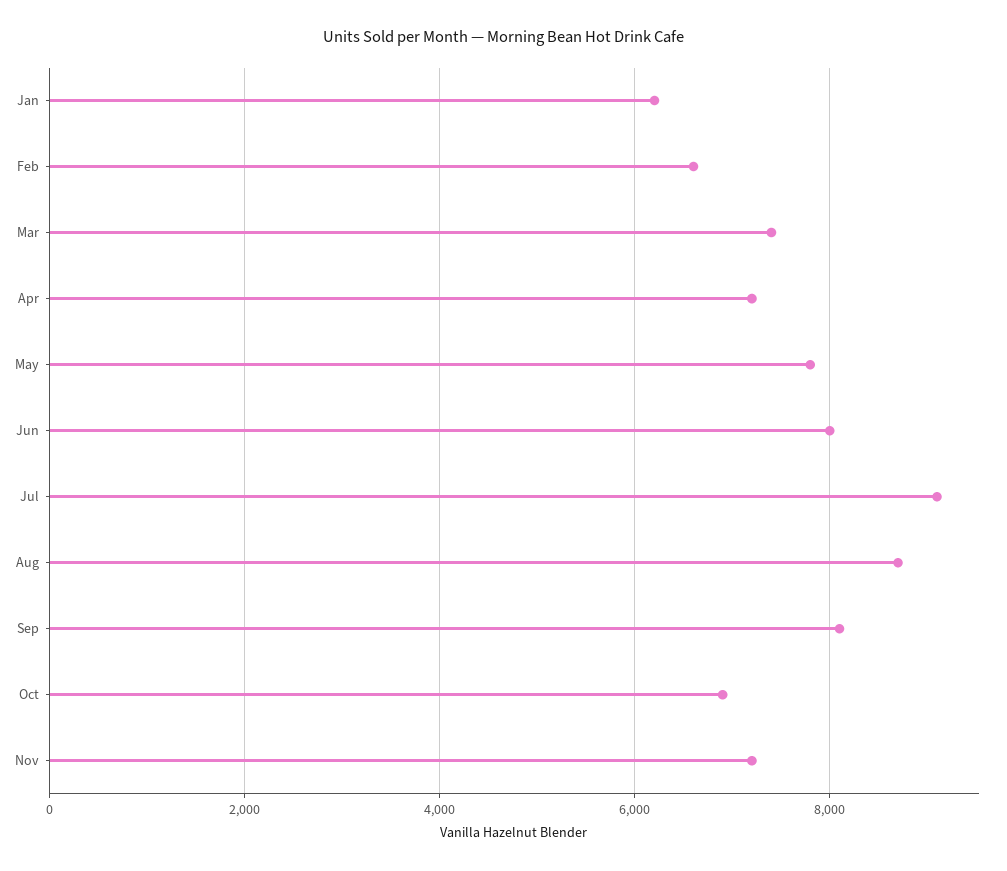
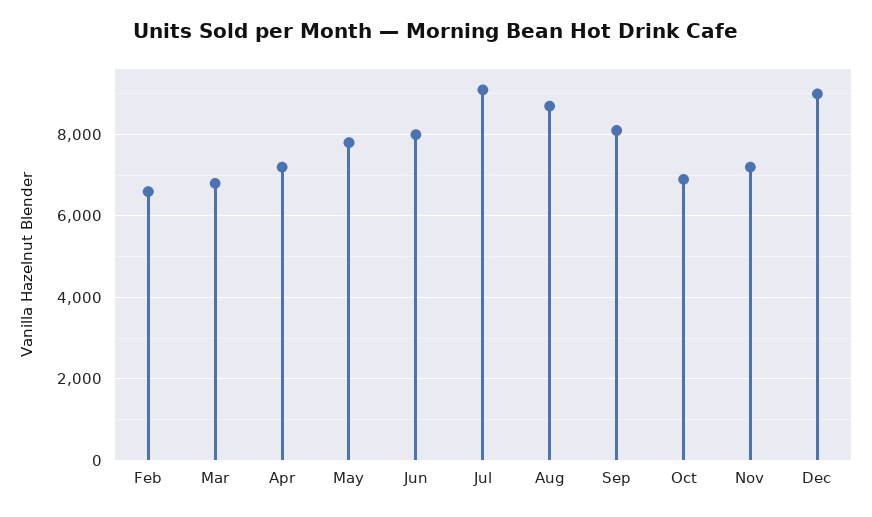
Jan: 6200 -> none
Mar: 7400 -> 6800
Dec: none -> 9000

